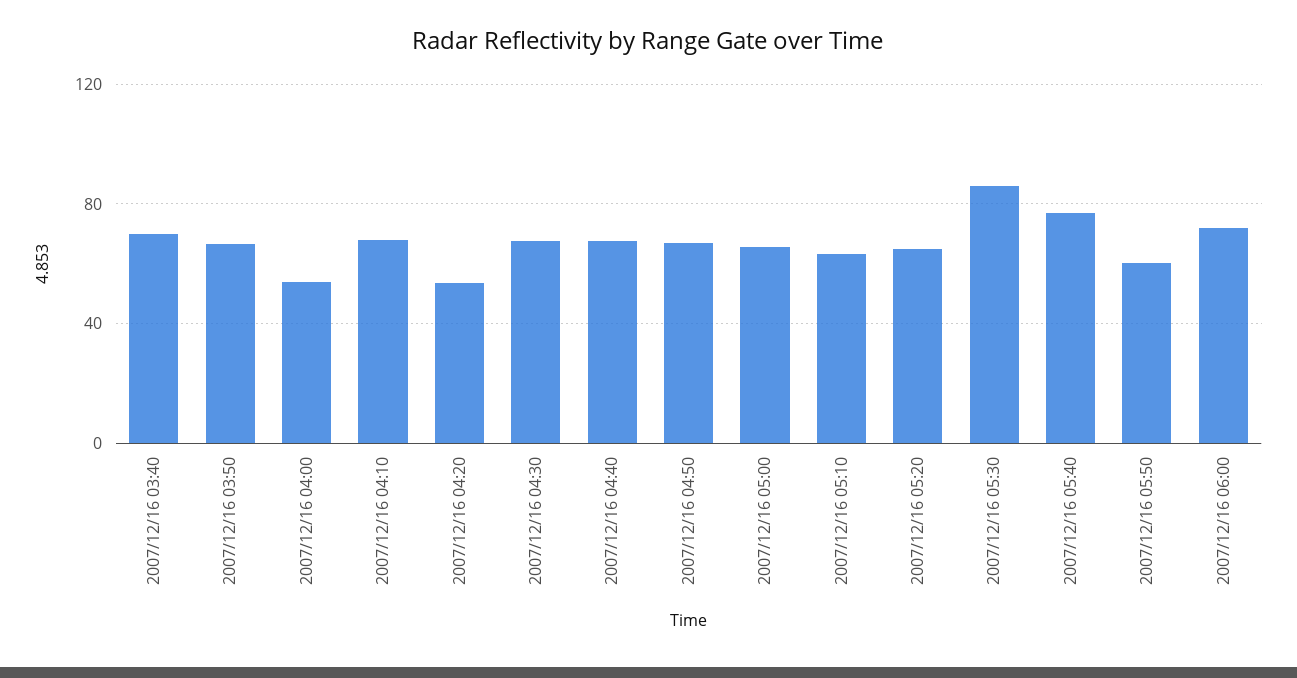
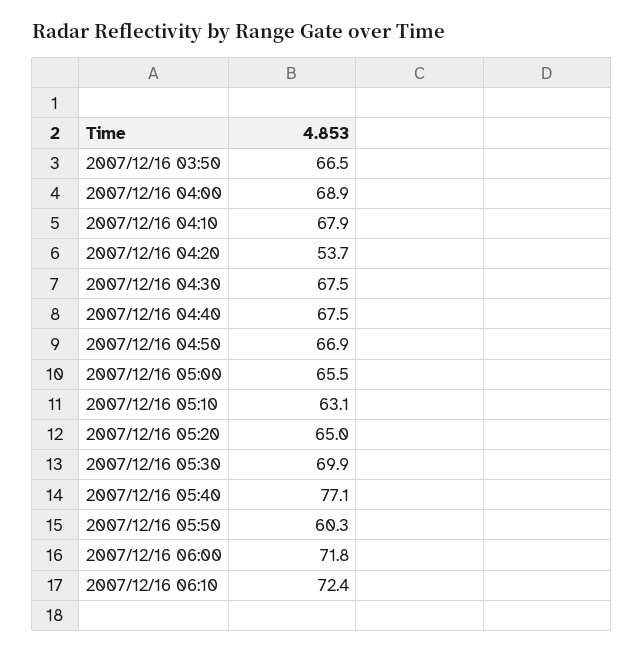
2007/12/16 03:40: 70 -> none
2007/12/16 04:00: 55 -> 68.9
2007/12/16 05:30: 85 -> 69.9
2007/12/16 06:10: none -> 72.4

